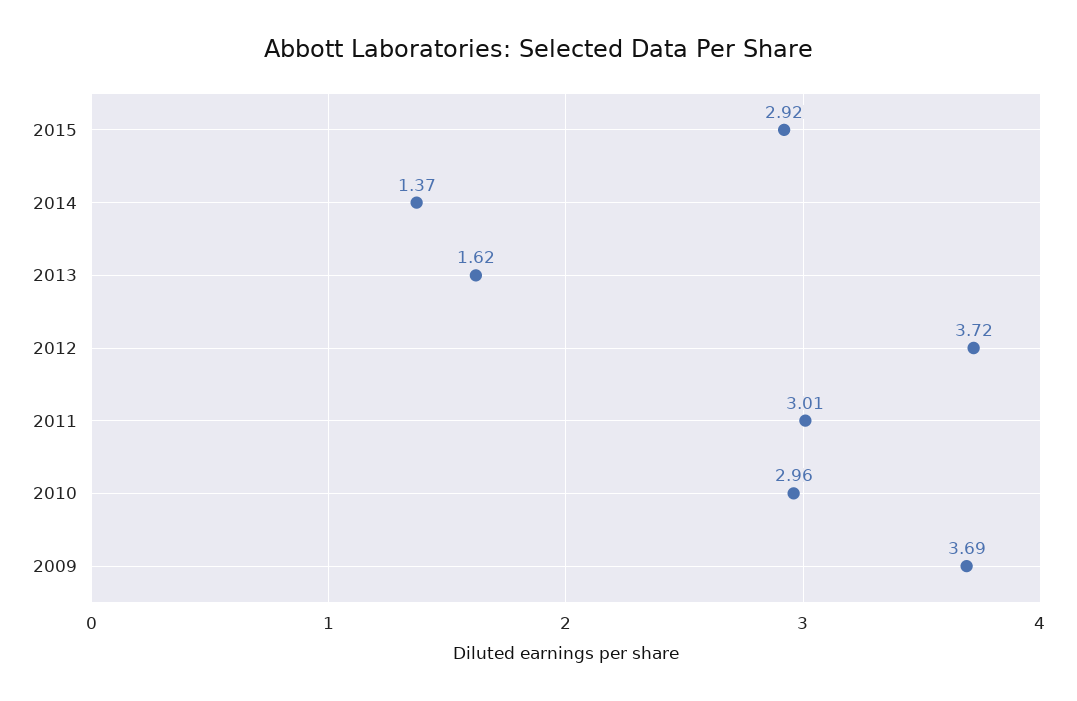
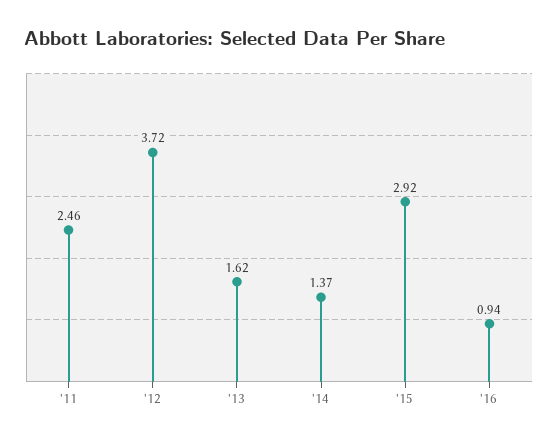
2011: 3.01 -> 2.46
2010: 2.96 -> none
2009: 3.69 -> none
'16: none -> 0.94

